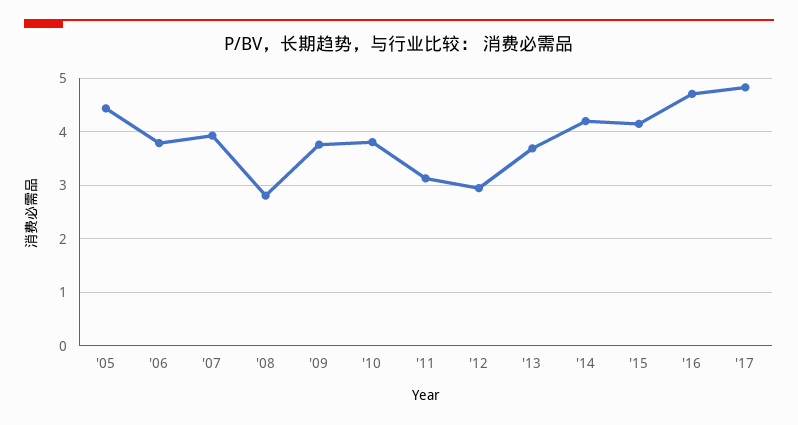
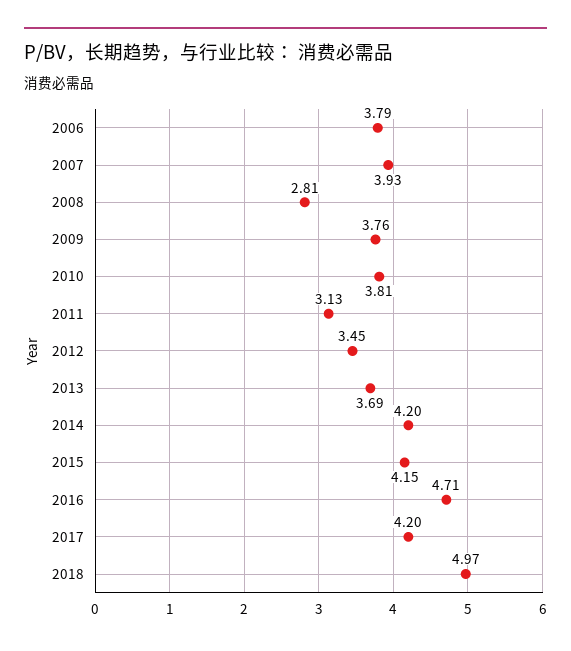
'05: 4.4 -> none
'12: 3 -> 3.45
'17: 4.8 -> 4.2
2018: none -> 4.97

